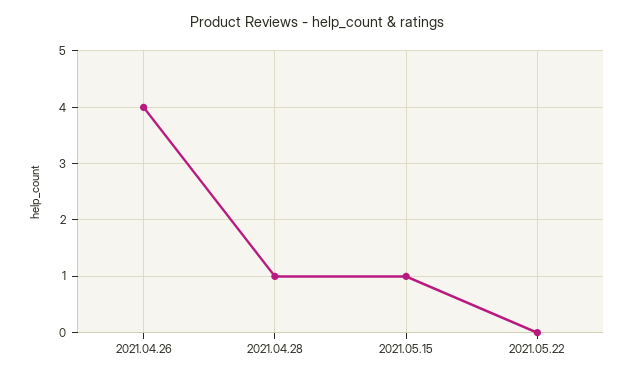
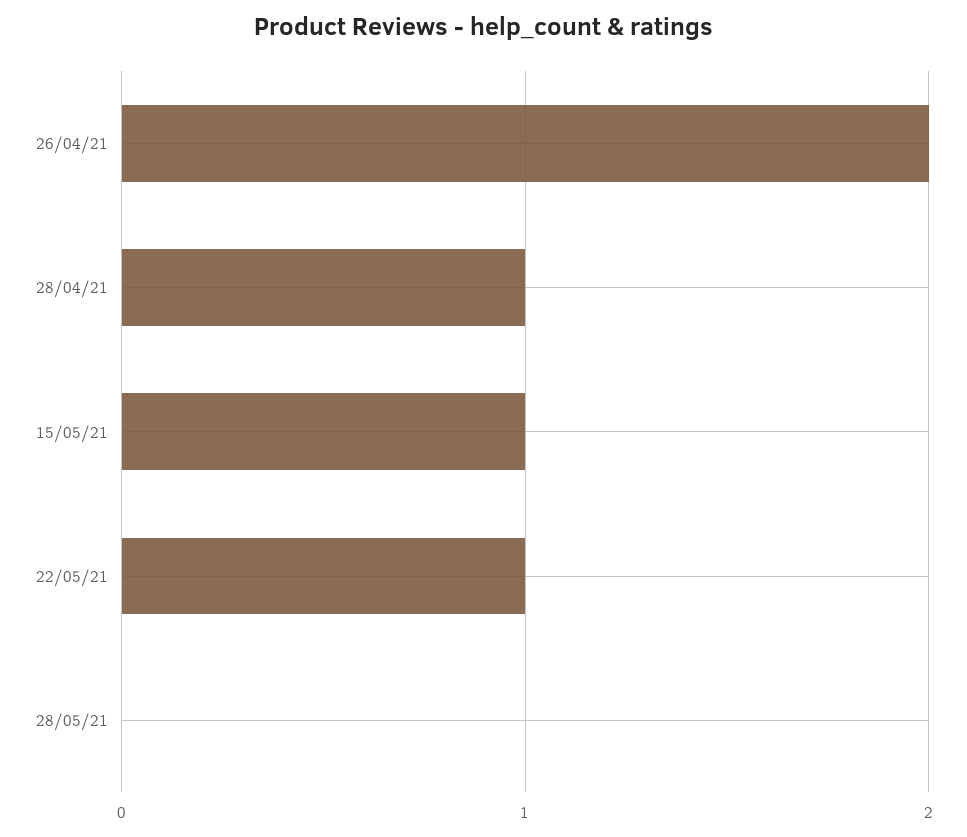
2021.04.26: 4 -> 2
2021.05.22: 0 -> 1
28/05/21: none -> 0

